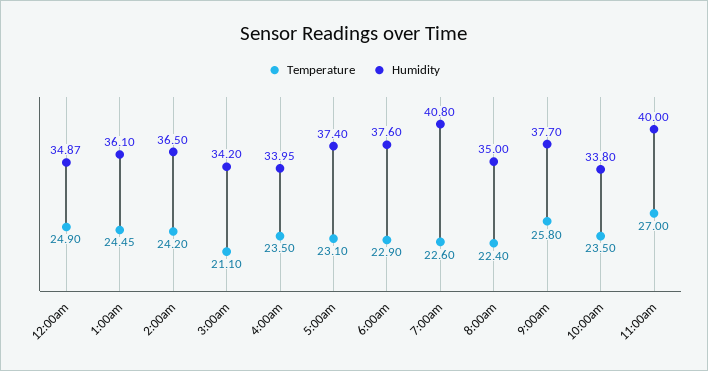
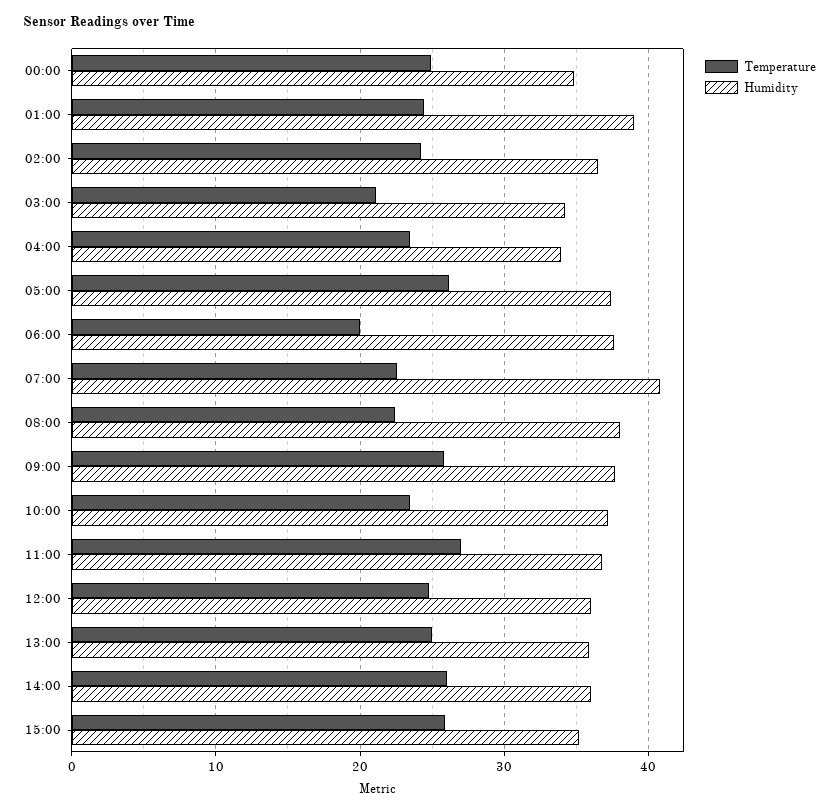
Humidity, 1:00am: 36.1 -> 39
Temperature, 5:00am: 23.1 -> 26
Temperature, 6:00am: 22.9 -> 20
Humidity, 8:00am: 35 -> 38
Humidity, 10:00am: 33.8 -> 37
Humidity, 11:00am: 40 -> 37
Temperature, 12:00: none -> 25
Humidity, 12:00: none -> 36
Temperature, 13:00: none -> 25
Humidity, 13:00: none -> 36
Temperature, 14:00: none -> 26
Humidity, 14:00: none -> 36
Temperature, 15:00: none -> 26
Humidity, 15:00: none -> 35

